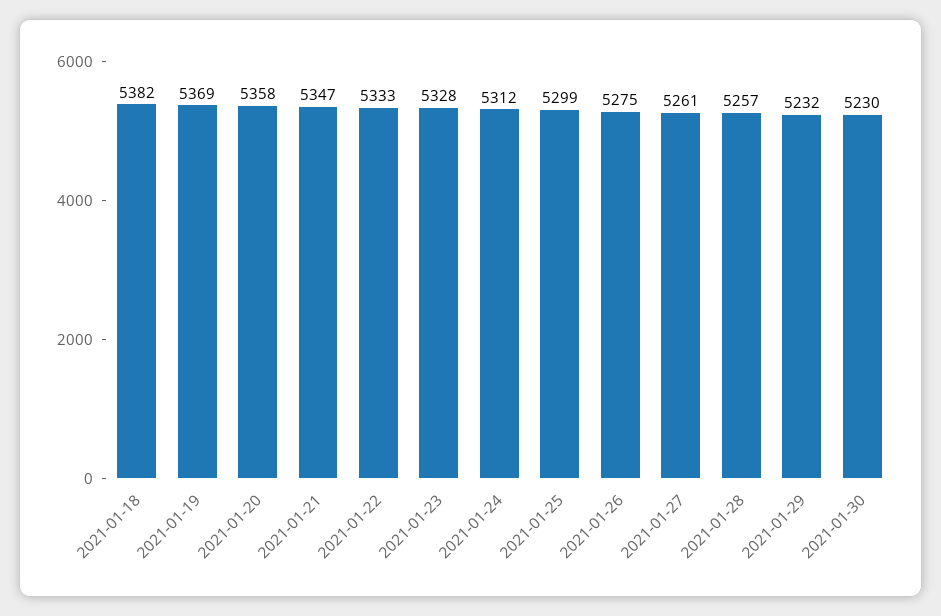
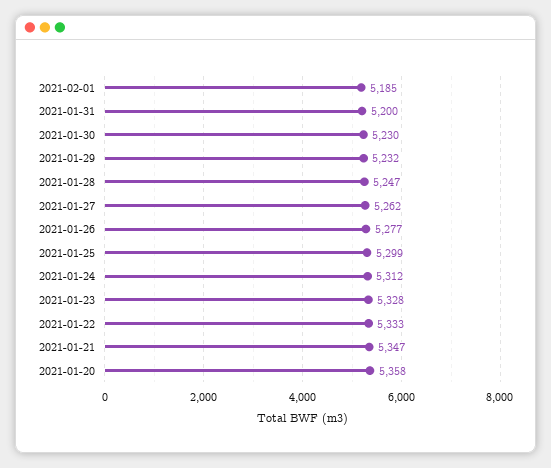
2021-01-18: 5382 -> none
2021-01-19: 5369 -> none
2021-01-26: 5275 -> 5277
2021-01-27: 5261 -> 5262
2021-01-28: 5257 -> 5247
2021-02-01: none -> 5185
2021-01-31: none -> 5200

